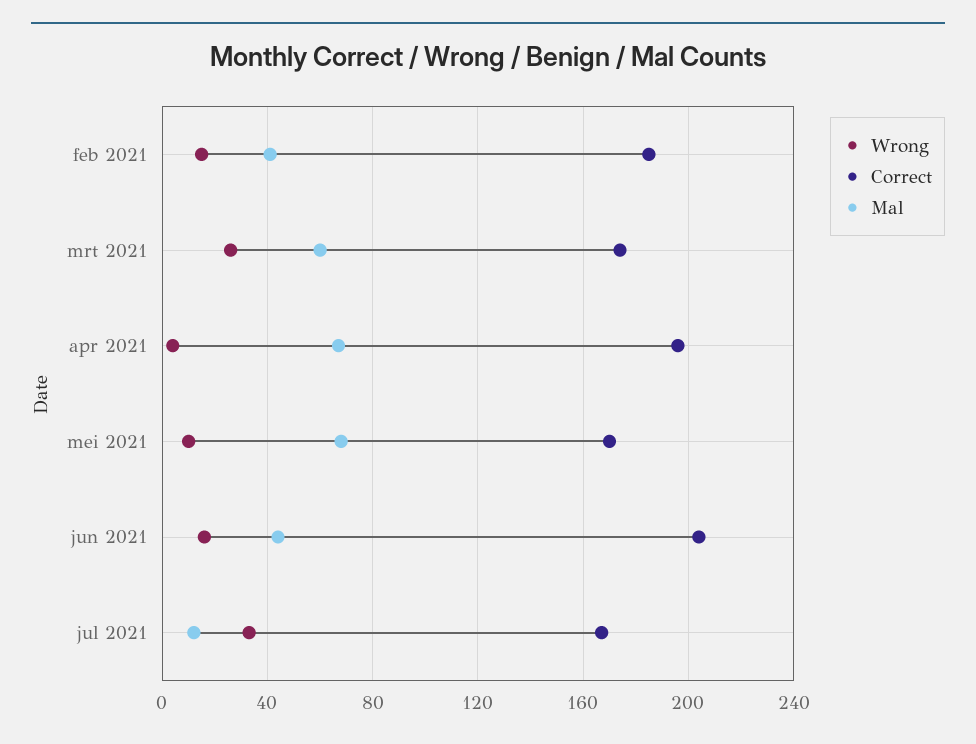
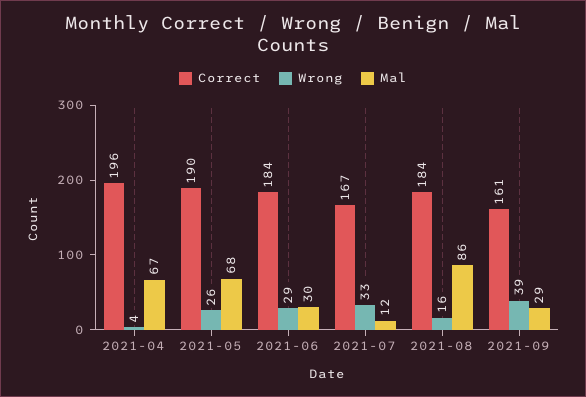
Wrong, feb 2021: 15 -> none
Correct, feb 2021: 185 -> none
Mal, feb 2021: 40 -> none
Wrong, mrt 2021: 25 -> none
Correct, mrt 2021: 175 -> none
Mal, mrt 2021: 60 -> none
Wrong, mei 2021: 10 -> 26
Correct, mei 2021: 170 -> 190
Wrong, jun 2021: 15 -> 29
Correct, jun 2021: 205 -> 184
Mal, jun 2021: 45 -> 30
Correct, 2021-08: none -> 184
Wrong, 2021-08: none -> 16
Mal, 2021-08: none -> 86
Correct, 2021-09: none -> 161
Wrong, 2021-09: none -> 39
Mal, 2021-09: none -> 29

